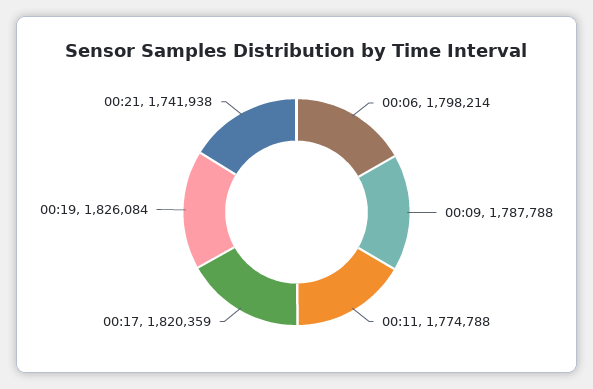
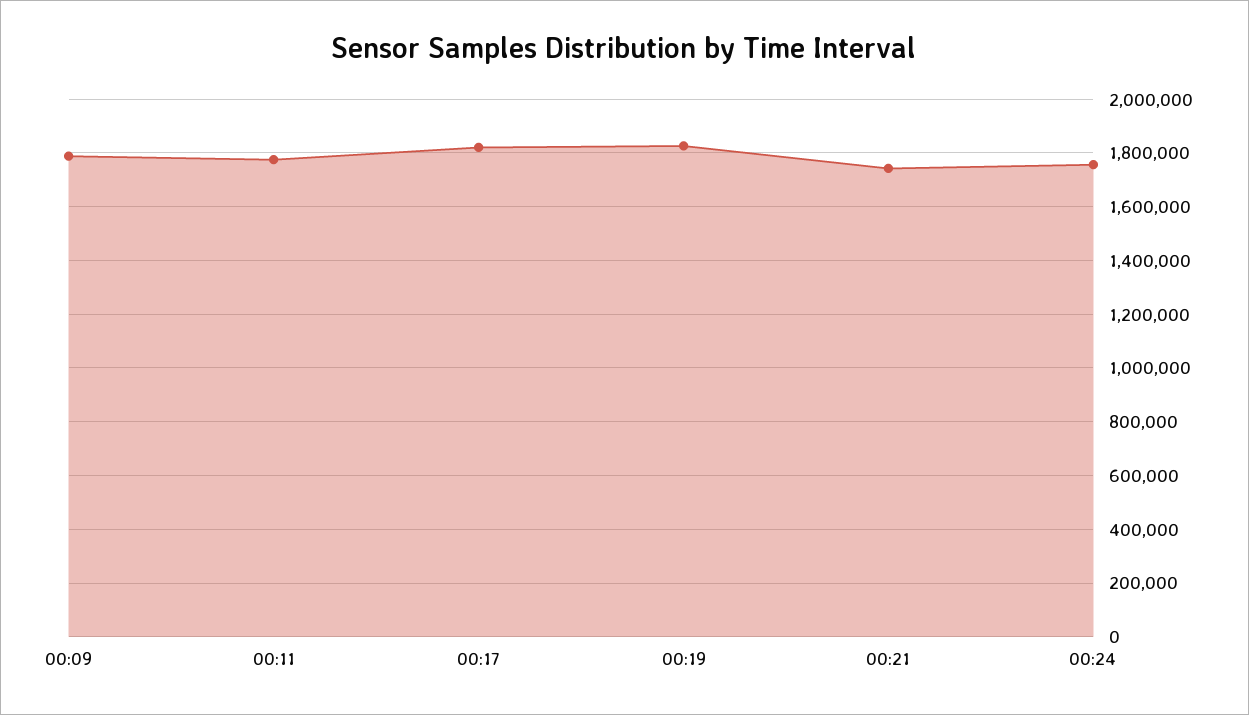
00:06: 1798214 -> none
00:24: none -> 1750000

